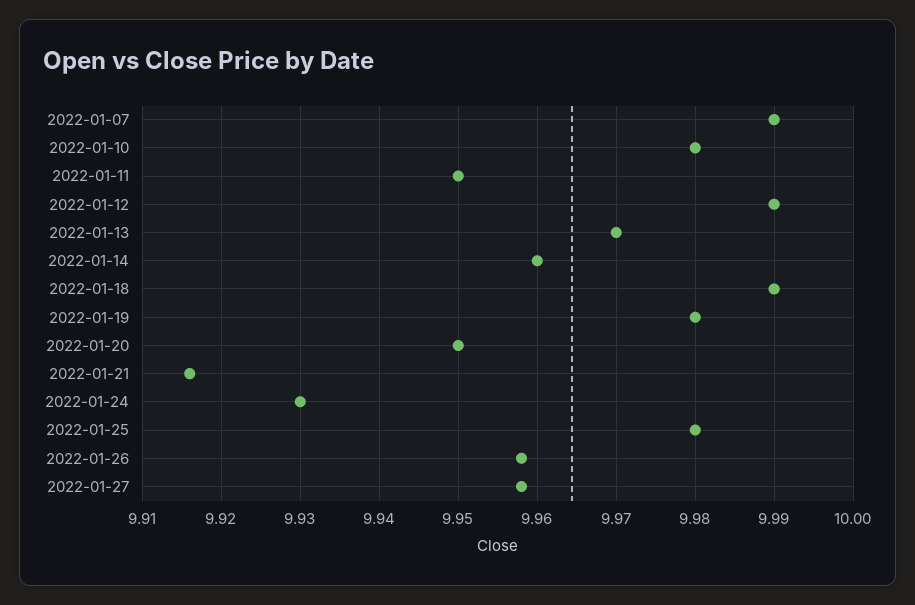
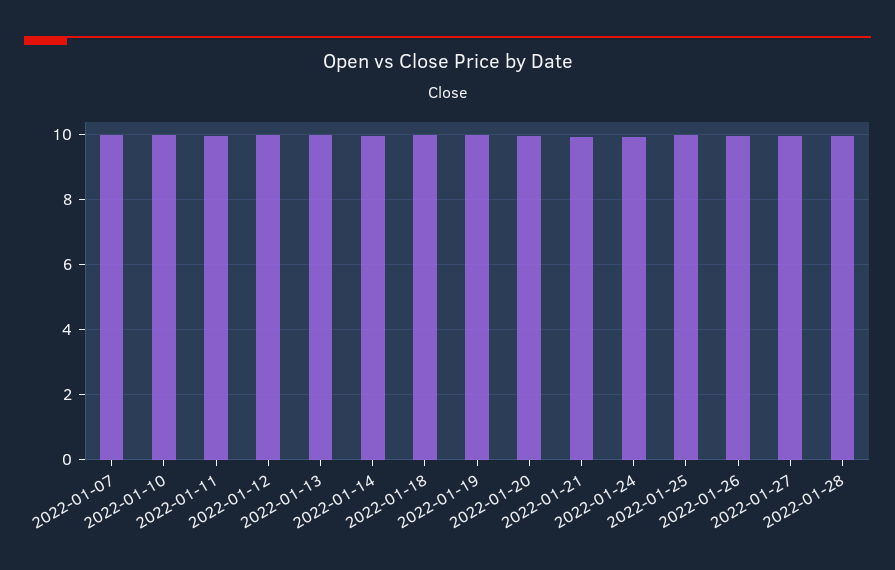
2022-01-28: none -> 10

